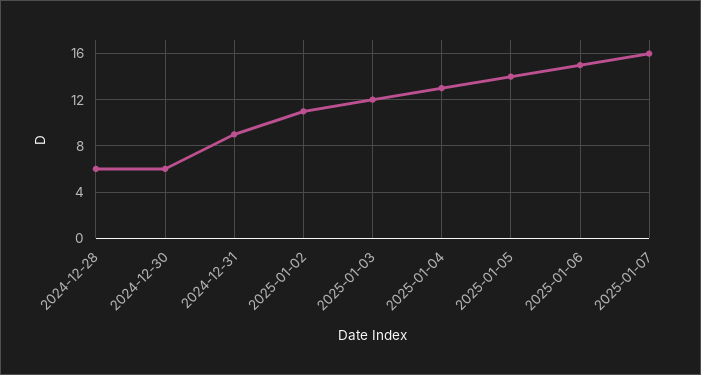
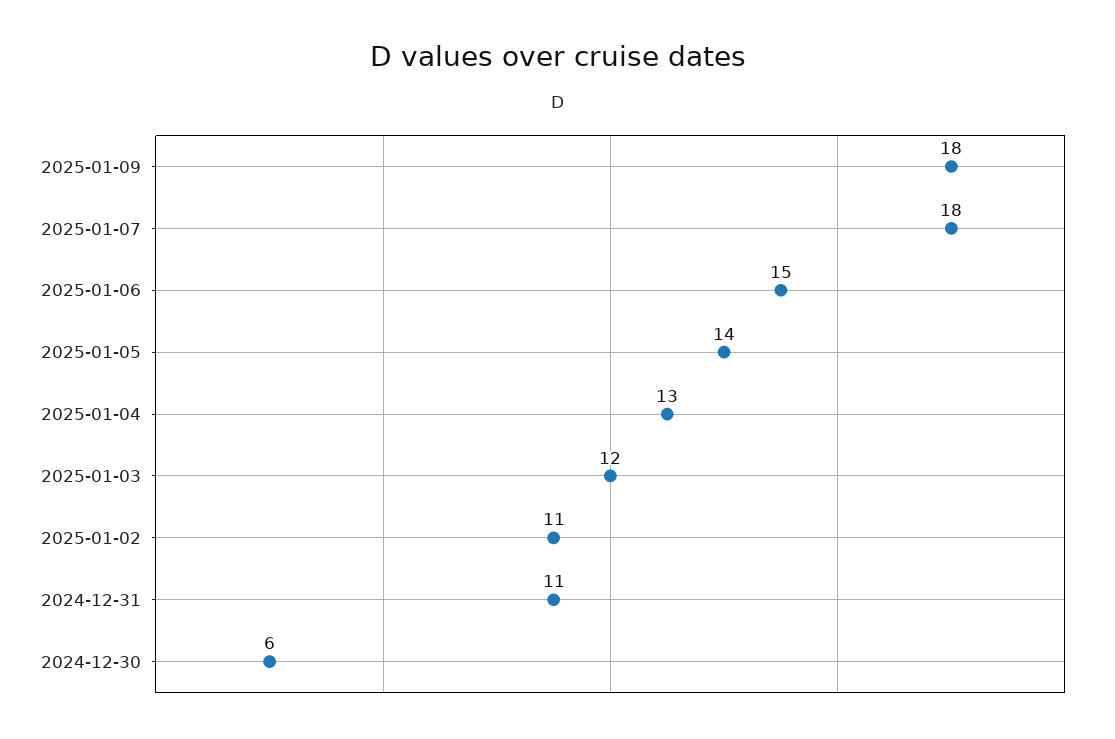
2024-12-28: 6 -> none
2024-12-31: 9 -> 11
2025-01-07: 16 -> 18
2025-01-09: none -> 18

